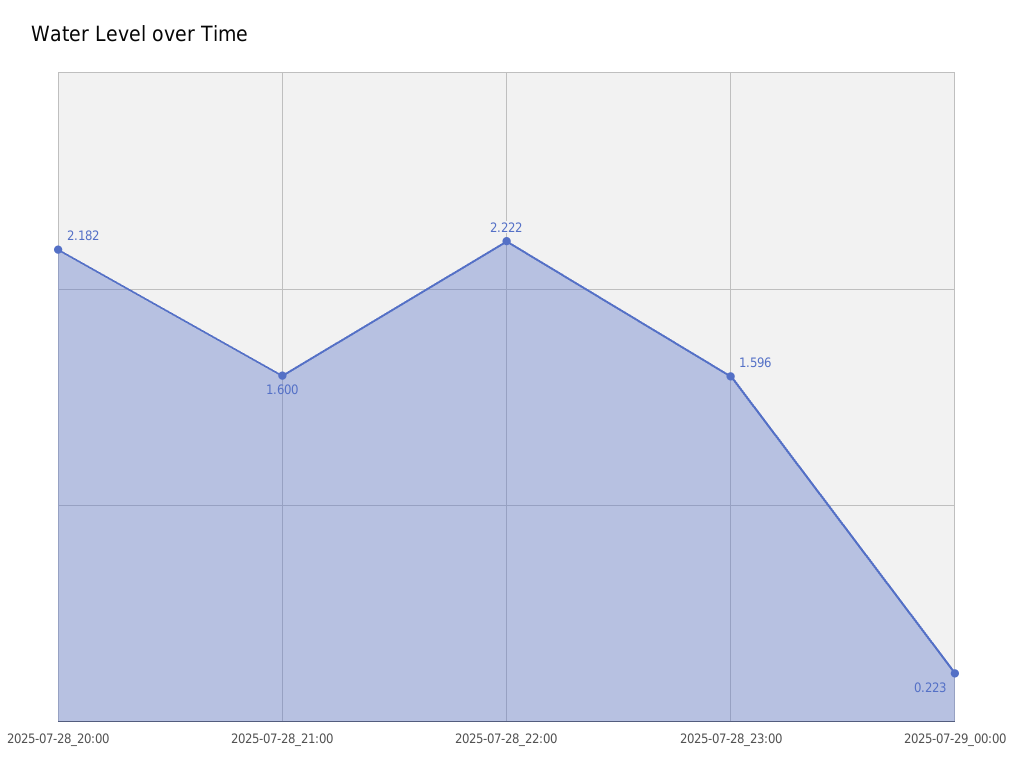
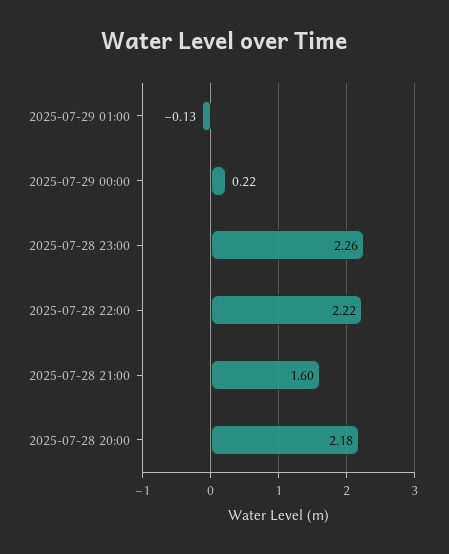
2025-07-28_23:00: 1.596 -> 2.26
2025-07-29 01:00: none -> -0.13

